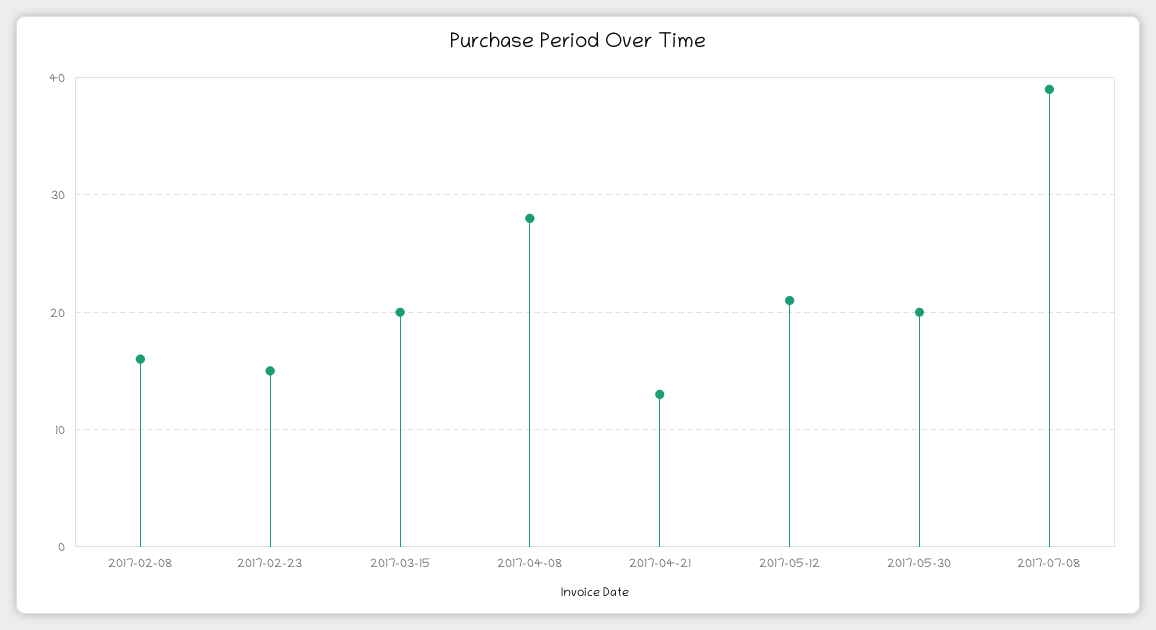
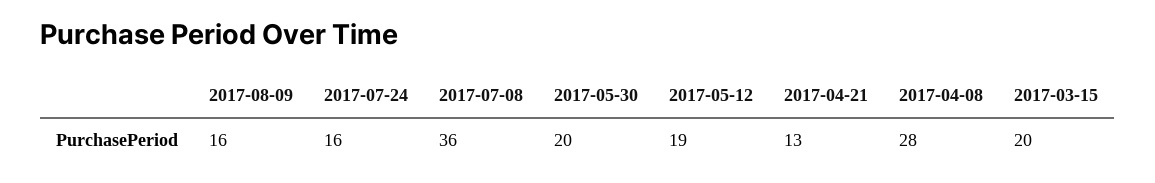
2017-02-08: 16 -> none
2017-02-23: 15 -> none
2017-05-12: 21 -> 19
2017-07-08: 39 -> 36
2017-08-09: none -> 16
2017-07-24: none -> 16

